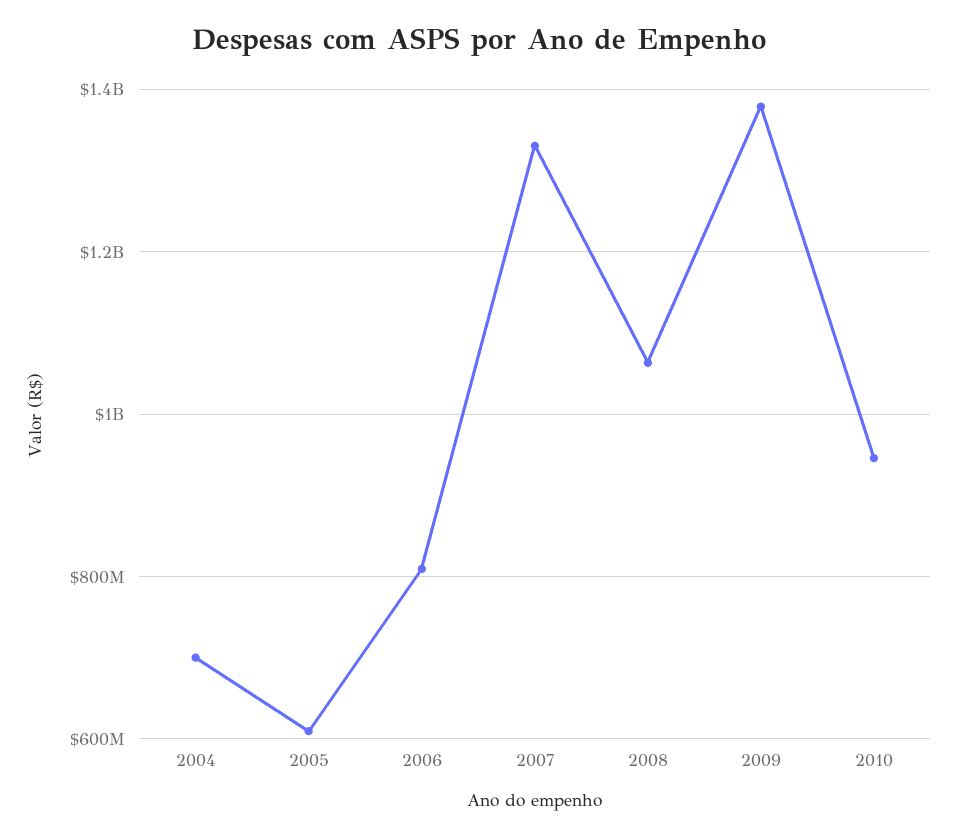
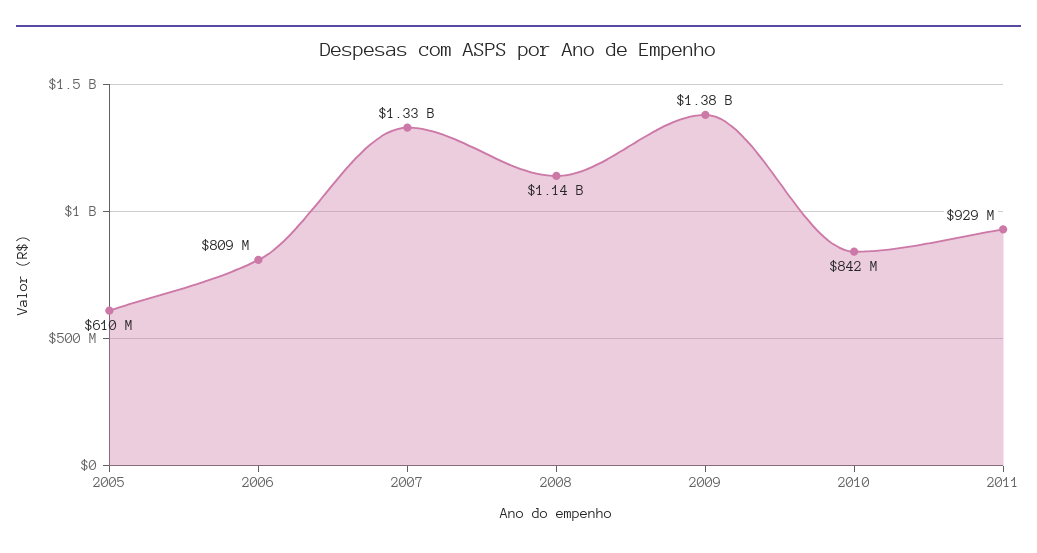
2004: 700000000 -> none
2008: 1060000000 -> 1140000000
2010: 940000000 -> 842000000
2011: none -> 929000000

